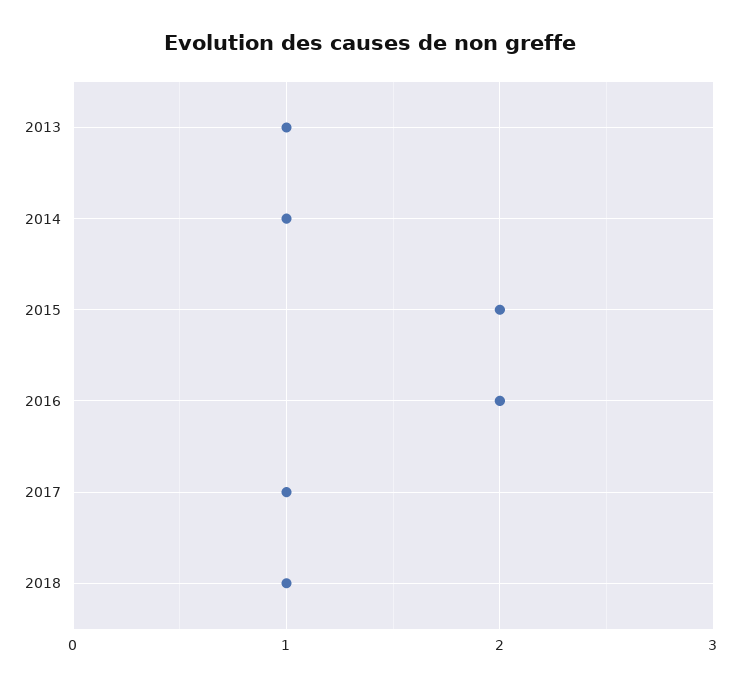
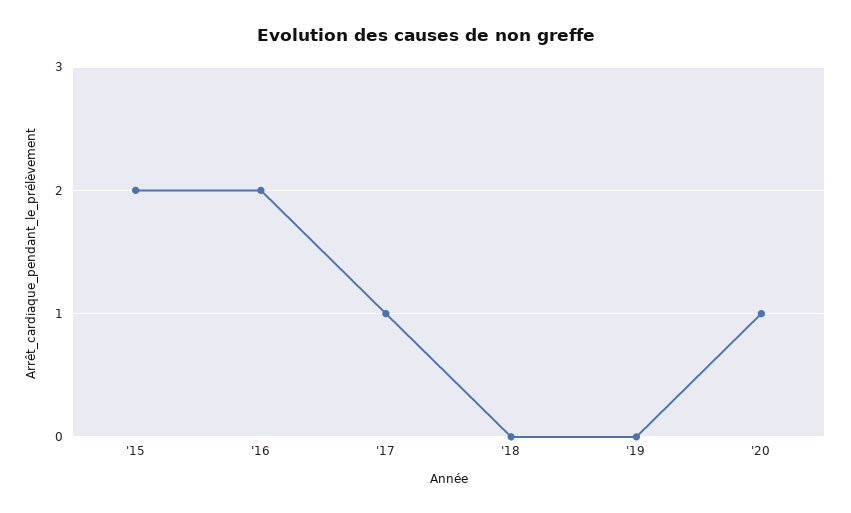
2013: 1 -> none
2014: 1 -> none
2018: 1 -> 0
'19: none -> 0
'20: none -> 1

